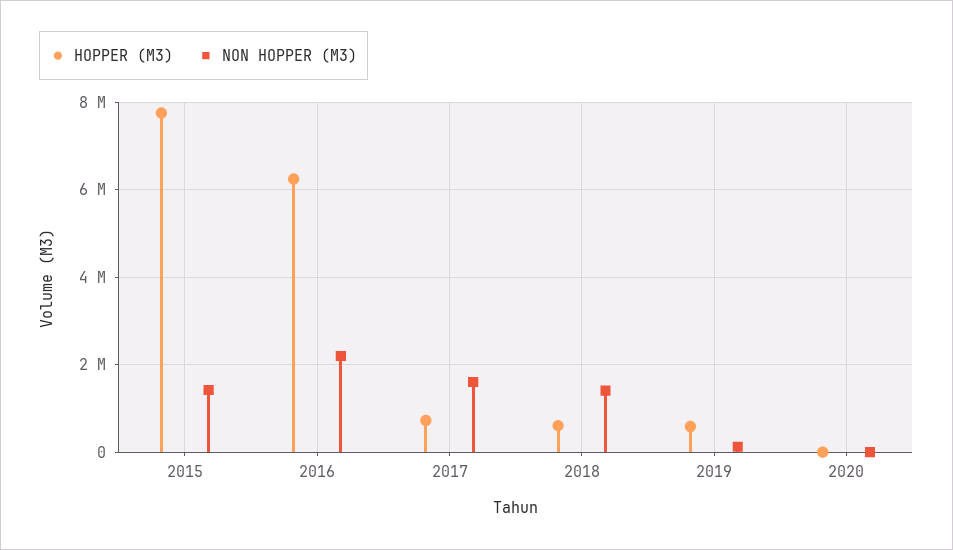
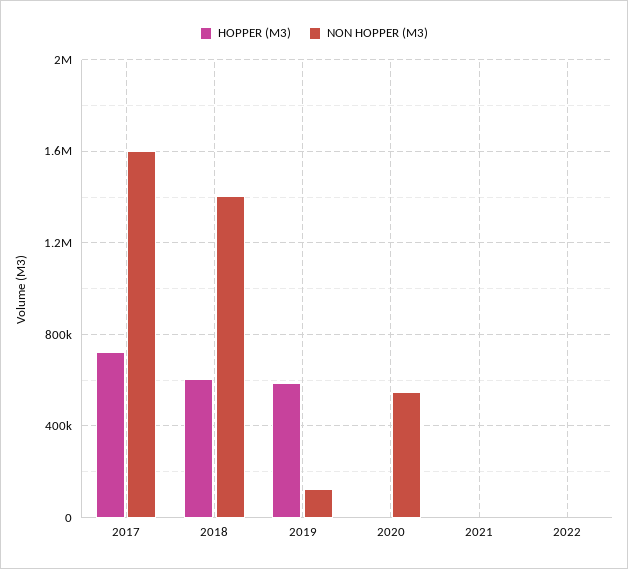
HOPPER (M3), 2015: 7800000 -> none
NON HOPPER (M3), 2015: 1400000 -> none
HOPPER (M3), 2016: 6200000 -> none
NON HOPPER (M3), 2016: 2200000 -> none
NON HOPPER (M3), 2020: 0 -> 550000
HOPPER (M3), 2021: none -> 0
NON HOPPER (M3), 2021: none -> 0
HOPPER (M3), 2022: none -> 0
NON HOPPER (M3), 2022: none -> 0

